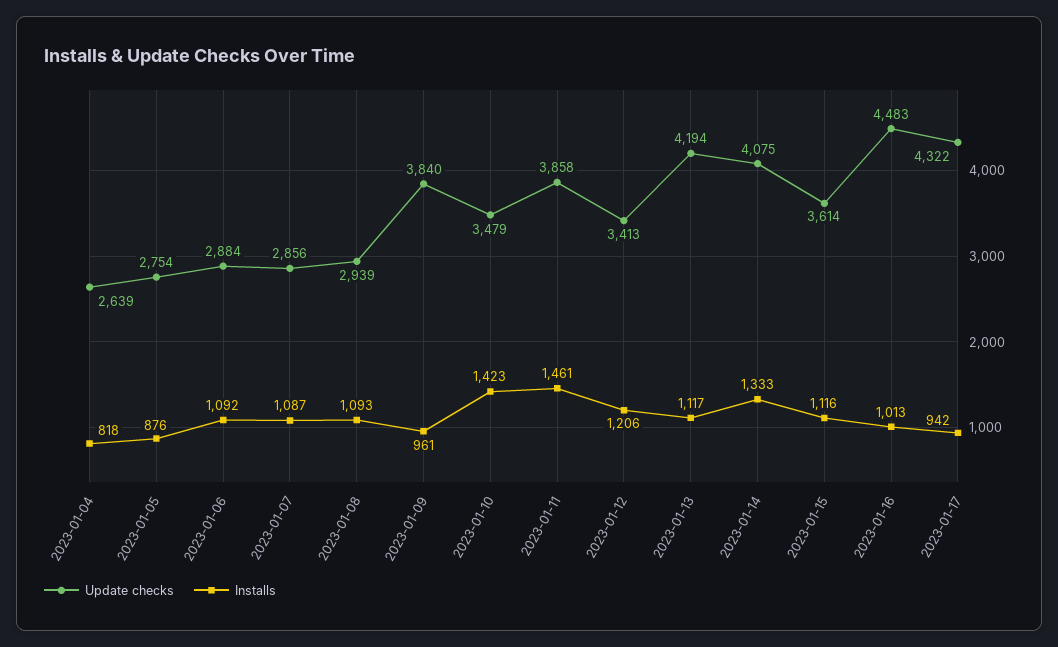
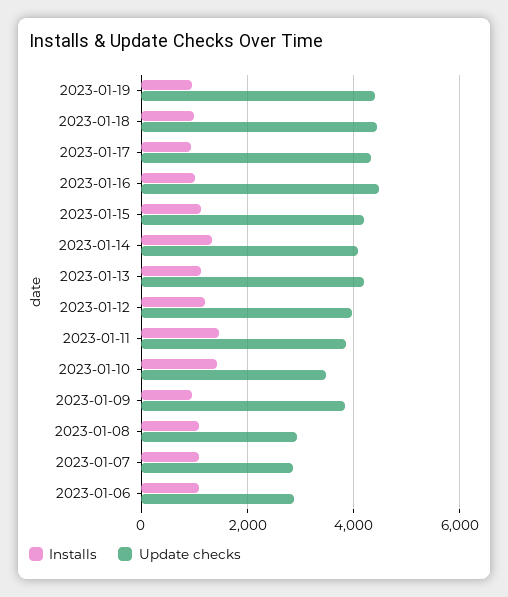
Update checks, 2023-01-04: 2639 -> none
Installs, 2023-01-04: 818 -> none
Update checks, 2023-01-05: 2754 -> none
Installs, 2023-01-05: 876 -> none
Update checks, 2023-01-12: 3413 -> 4000
Update checks, 2023-01-15: 3614 -> 4200
Installs, 2023-01-19: none -> 1000
Update checks, 2023-01-19: none -> 4400
Installs, 2023-01-18: none -> 1000
Update checks, 2023-01-18: none -> 4400

